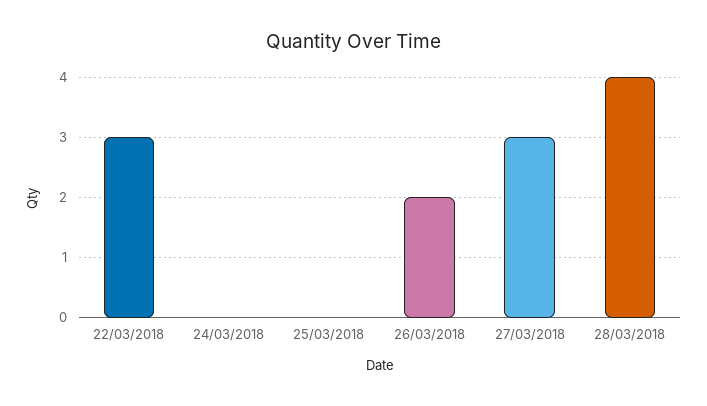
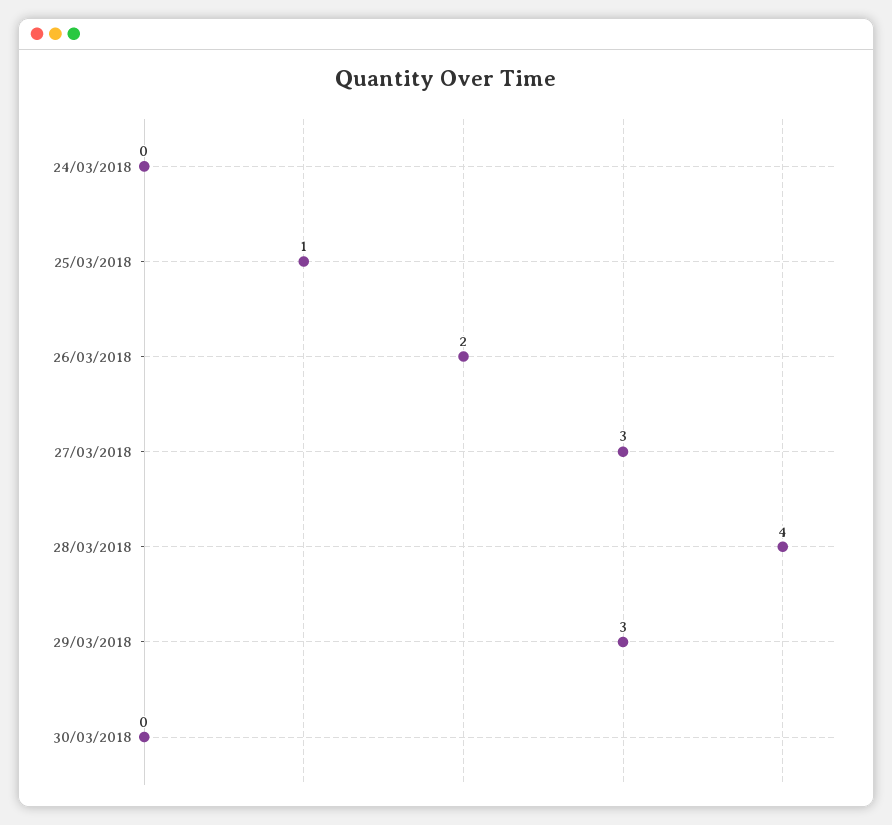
22/03/2018: 3 -> none
25/03/2018: 0 -> 1
29/03/2018: none -> 3
30/03/2018: none -> 0

